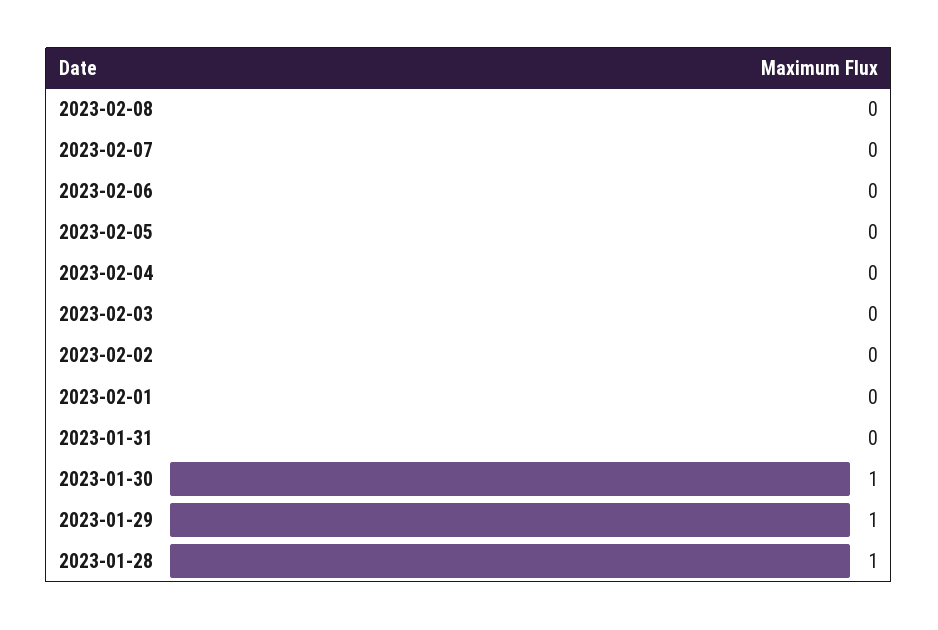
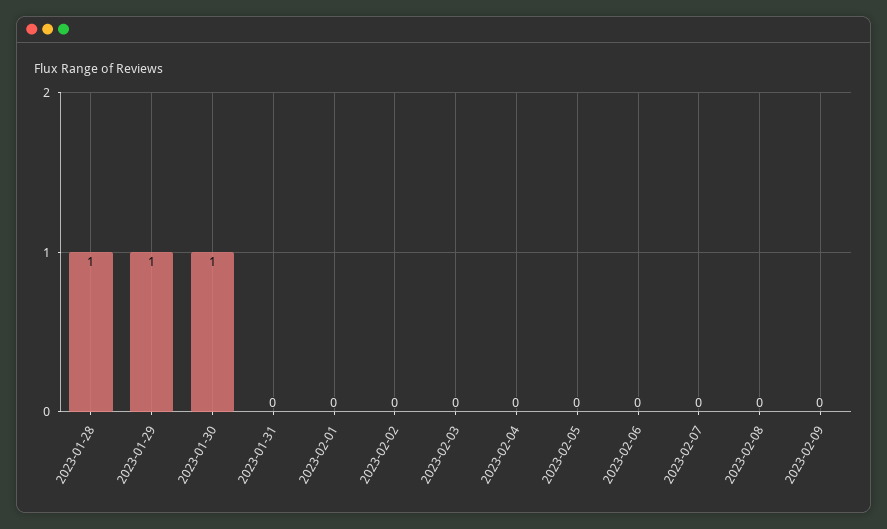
2023-02-09: none -> 0

